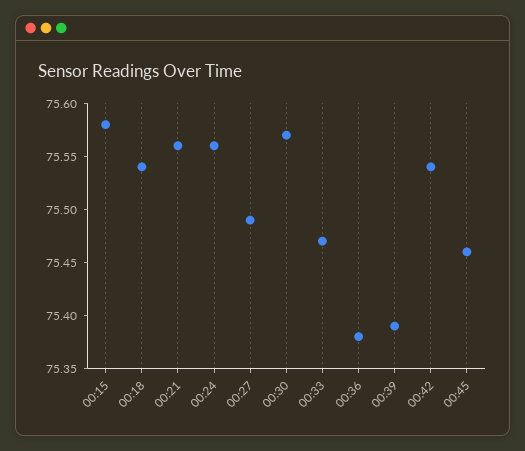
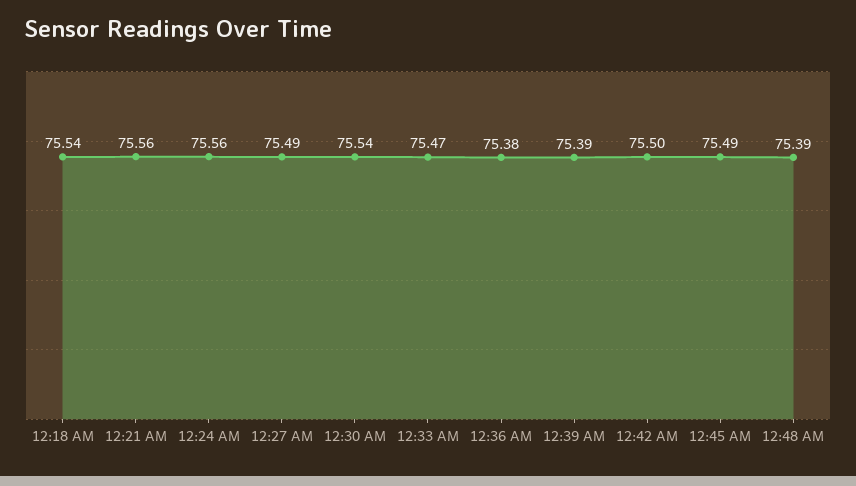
00:15: 75.58 -> none
00:30: 75.57 -> 75.54
00:42: 75.54 -> 75.5
00:45: 75.46 -> 75.49
12:48 AM: none -> 75.39

